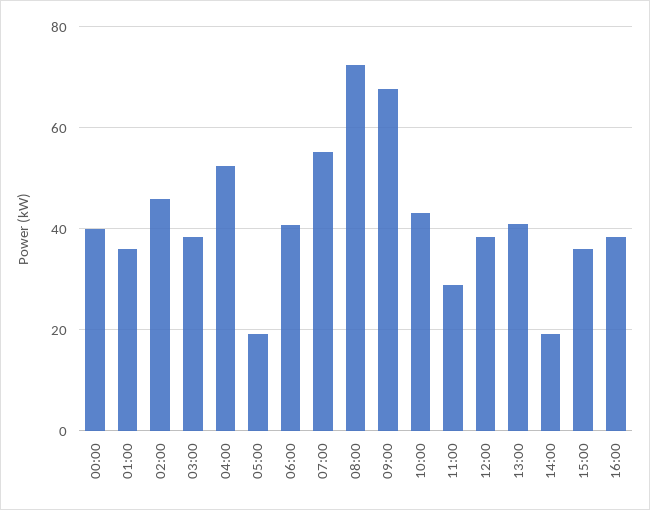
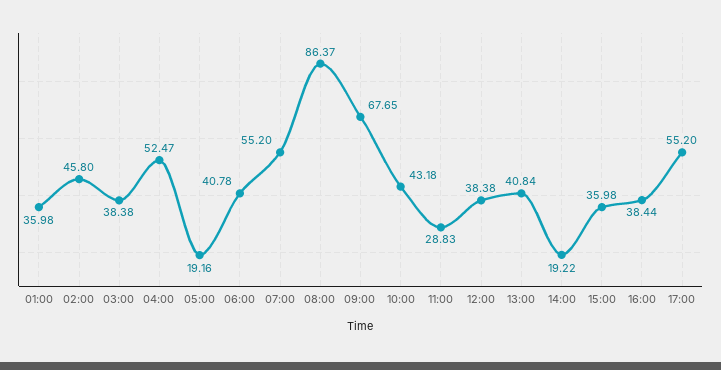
00:00: 40 -> none
08:00: 72 -> 86.37
17:00: none -> 55.2

